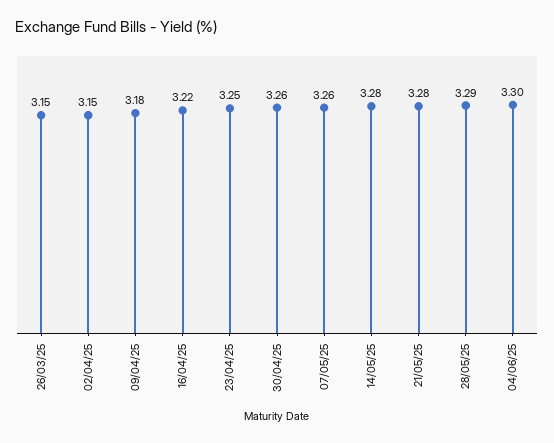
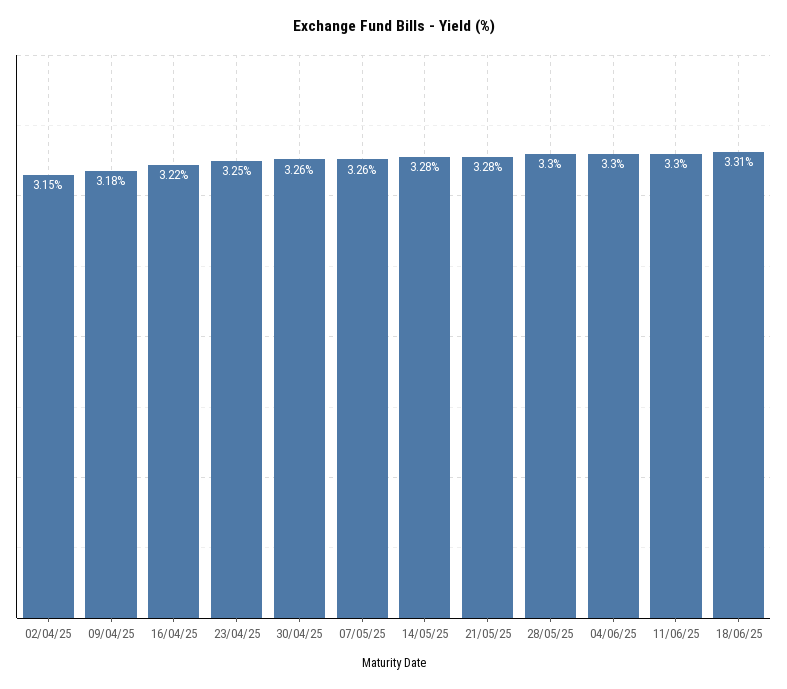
26/03/25: 3.15 -> none
28/05/25: 3.29 -> 3.3
11/06/25: none -> 3.3
18/06/25: none -> 3.31

